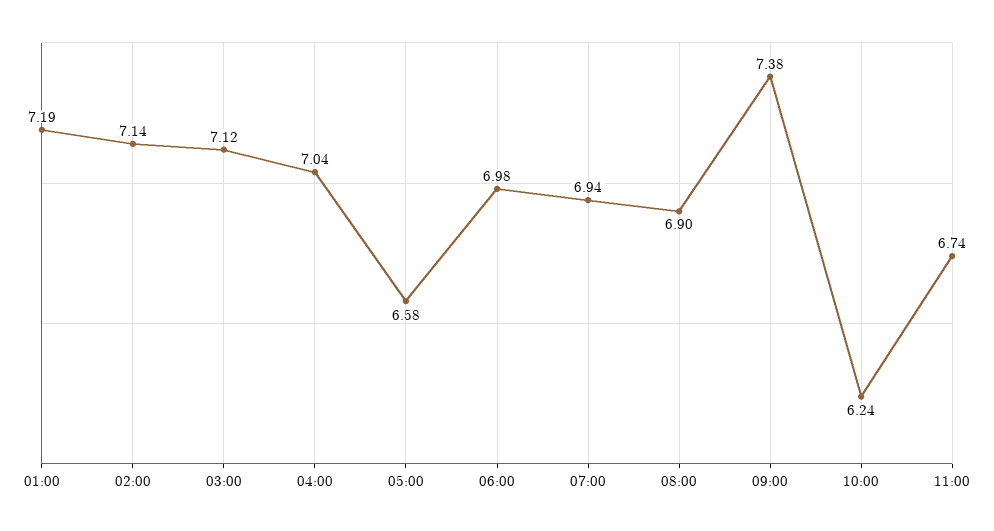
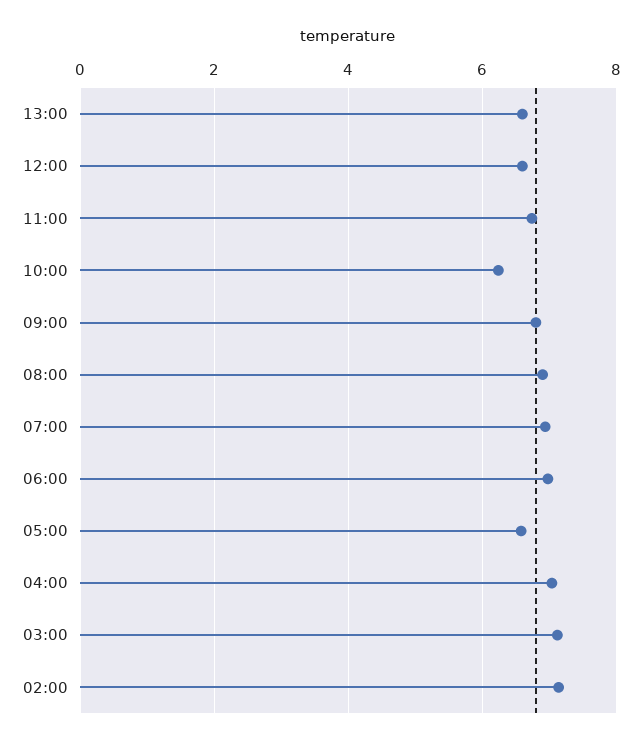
01:00: 7.19 -> none
09:00: 7.38 -> 6.8
13:00: none -> 6.6
12:00: none -> 6.6

